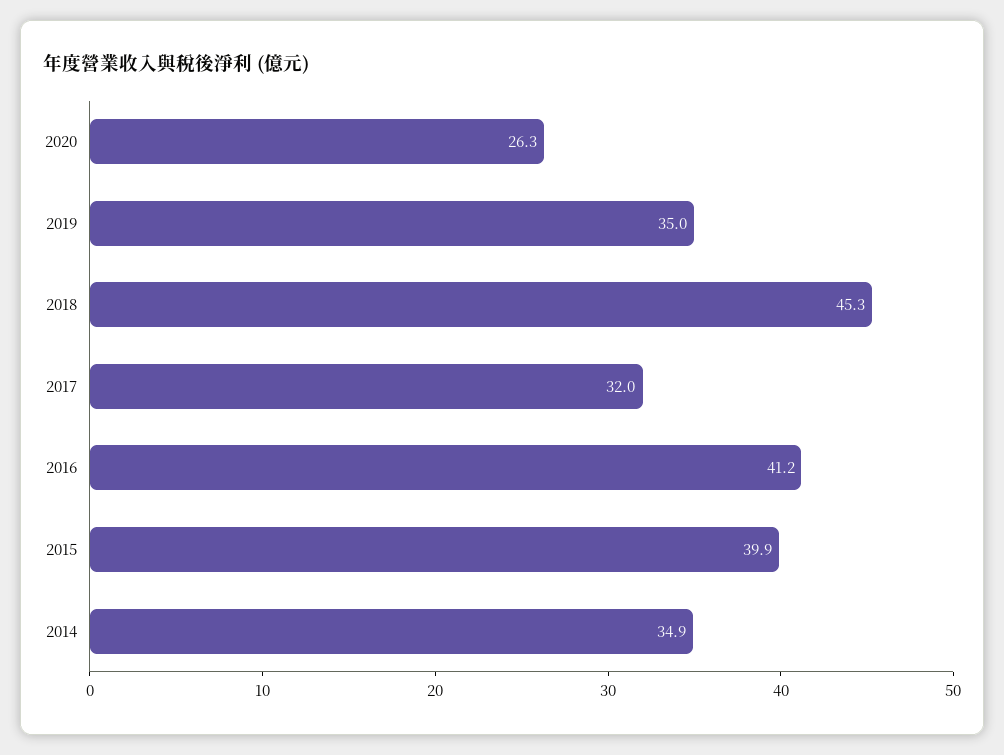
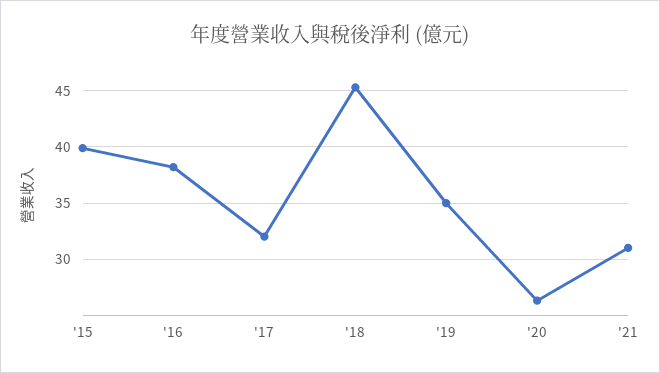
2016: 41.2 -> 38
2014: 34.9 -> none
'21: none -> 31

